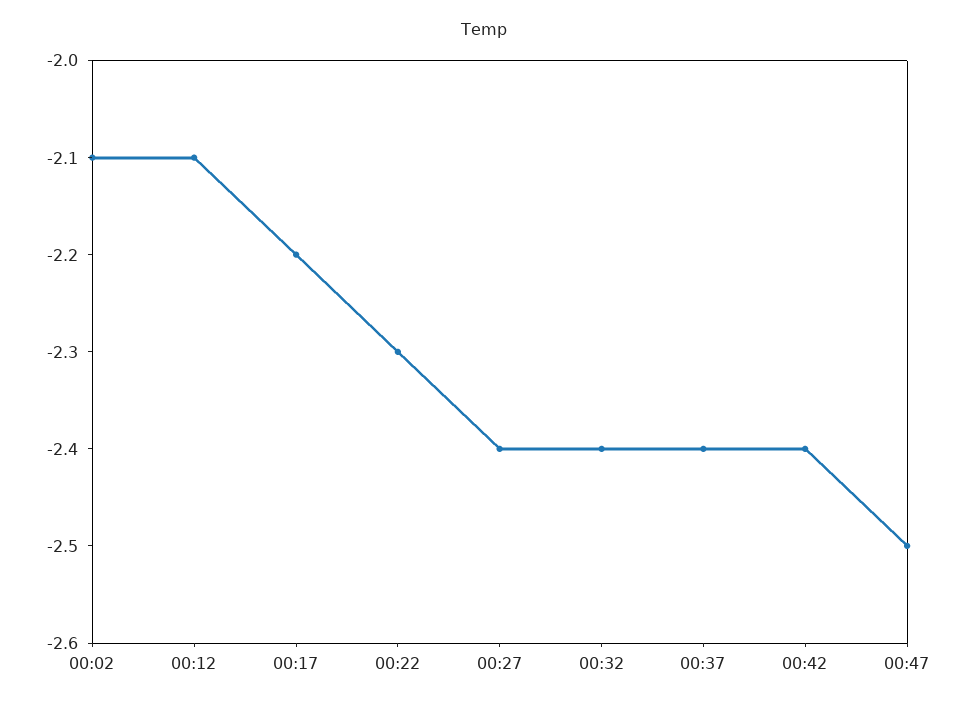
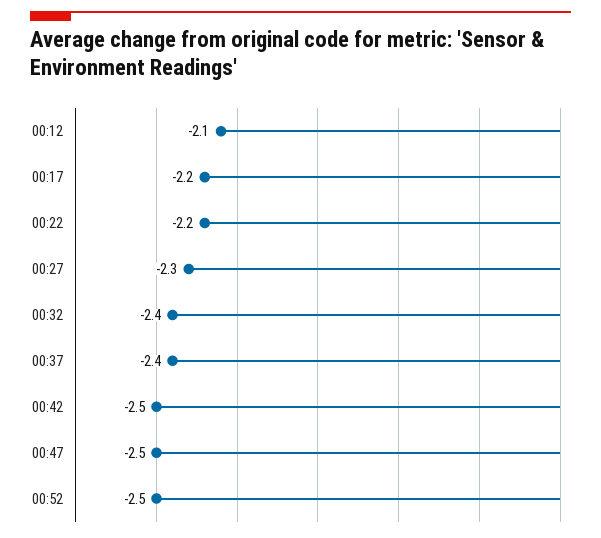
00:02: -2.1 -> none
00:22: -2.3 -> -2.2
00:27: -2.4 -> -2.3
00:42: -2.4 -> -2.5
00:52: none -> -2.5

